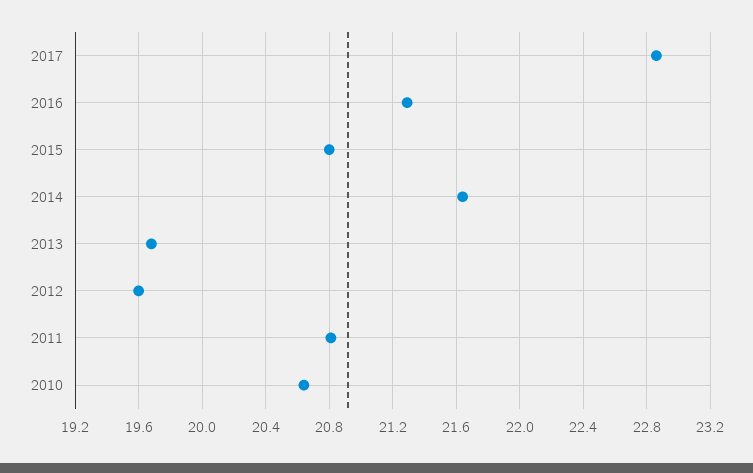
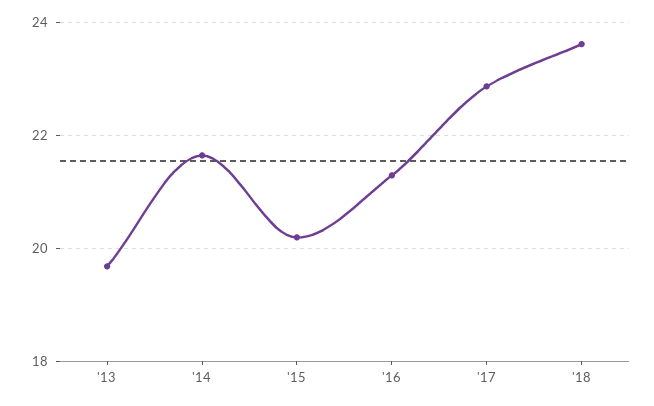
2015: 20.8 -> 20.2
2012: 19.6 -> none
2011: 20.8 -> none
2010: 20.65 -> none
'18: none -> 23.6

